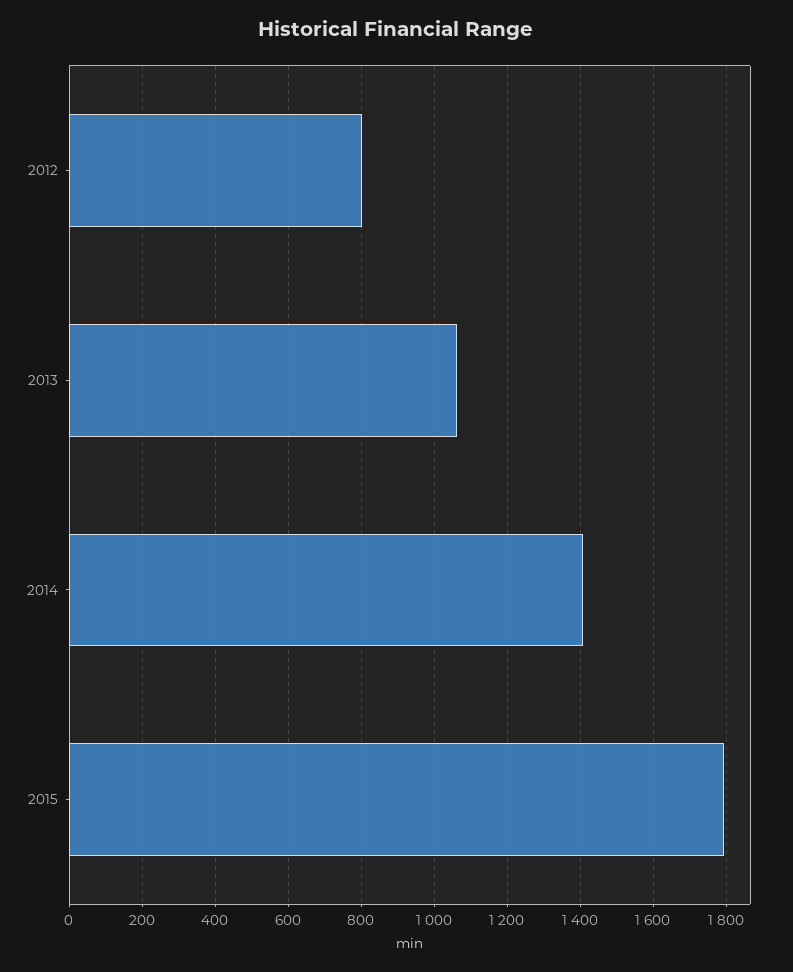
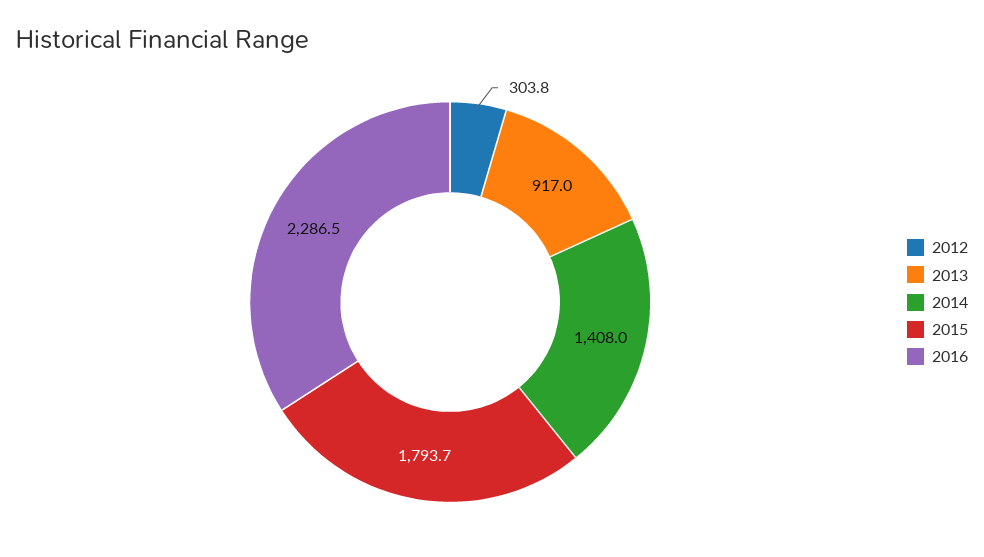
2012: 800 -> 303.8
2013: 1060 -> 917
2016: none -> 2286.5

